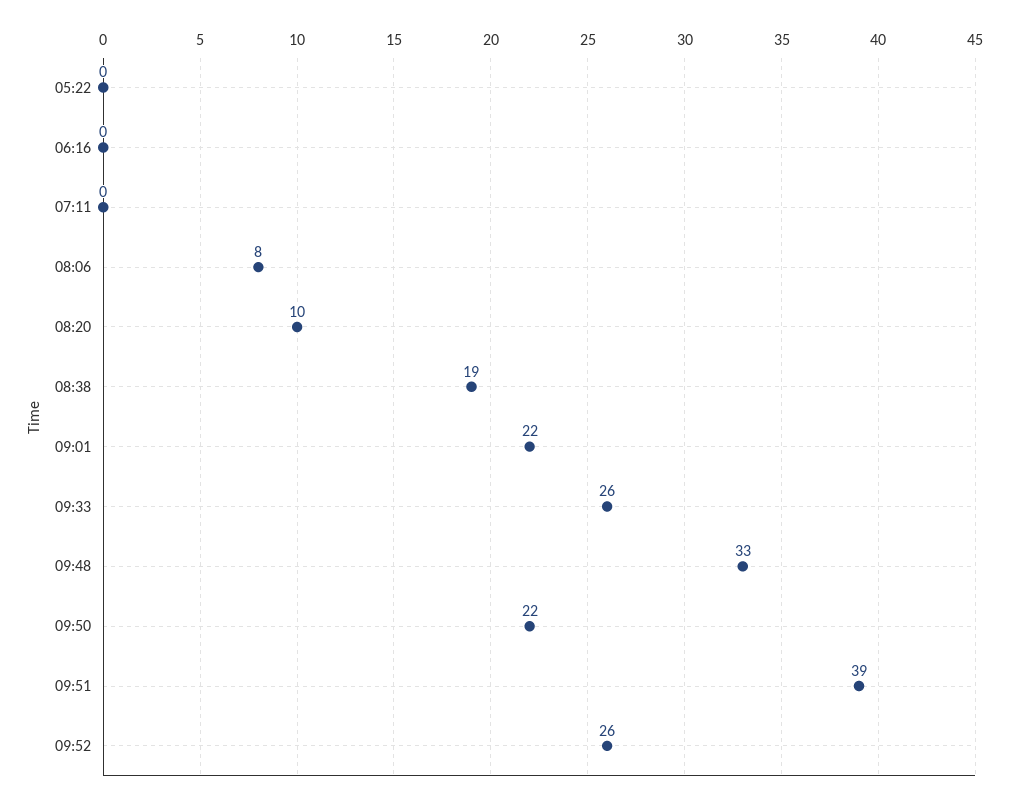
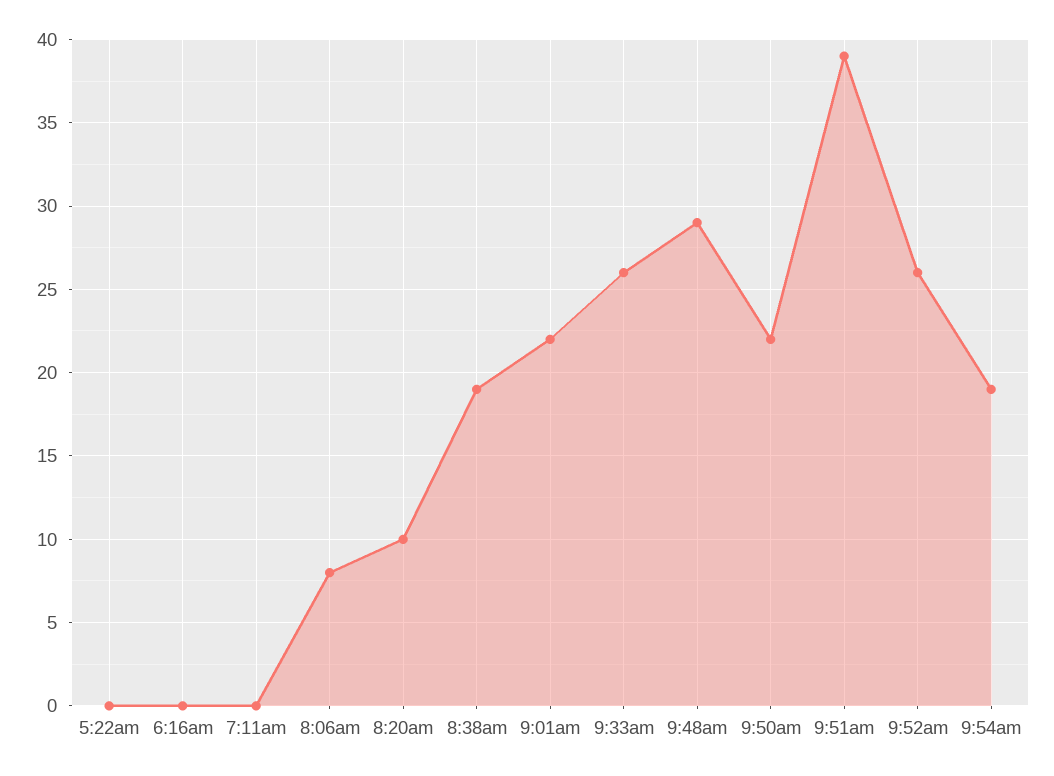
09:48: 33 -> 29
9:54am: none -> 19

